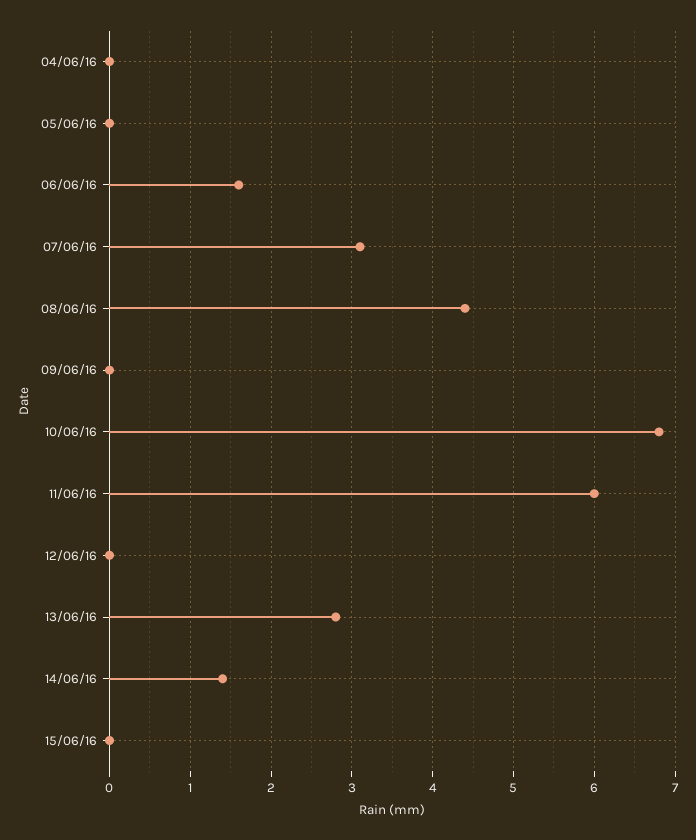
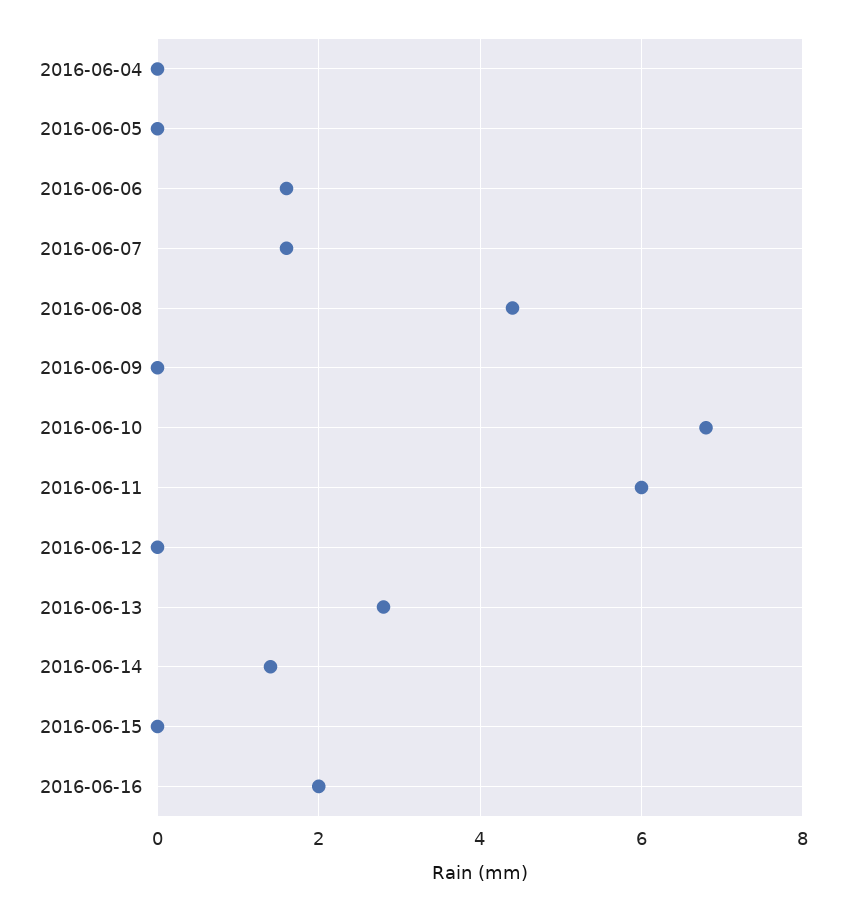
07/06/16: 3.1 -> 1.5
2016-06-16: none -> 2

